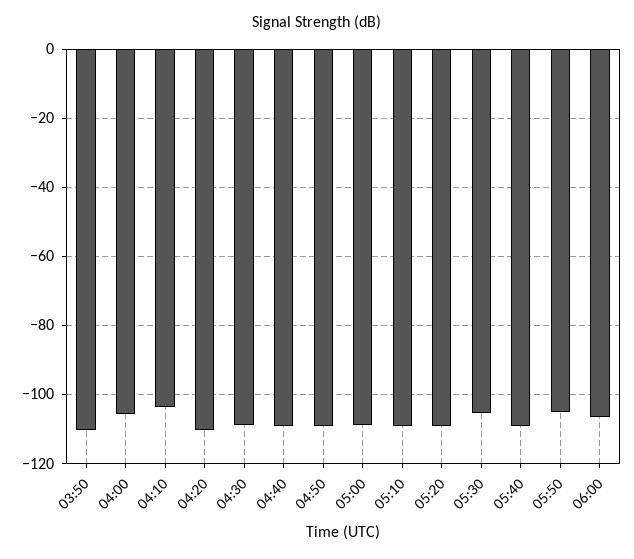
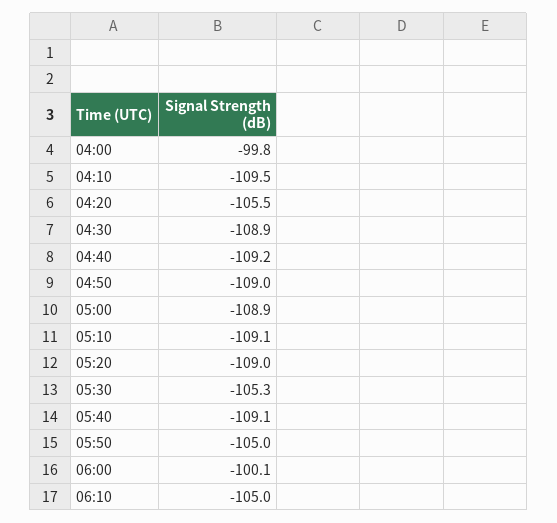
03:50: -110 -> none
04:00: -106 -> -99.8
04:10: -104 -> -109.5
04:20: -110 -> -105.5
06:00: -106 -> -100.1
06:10: none -> -105

